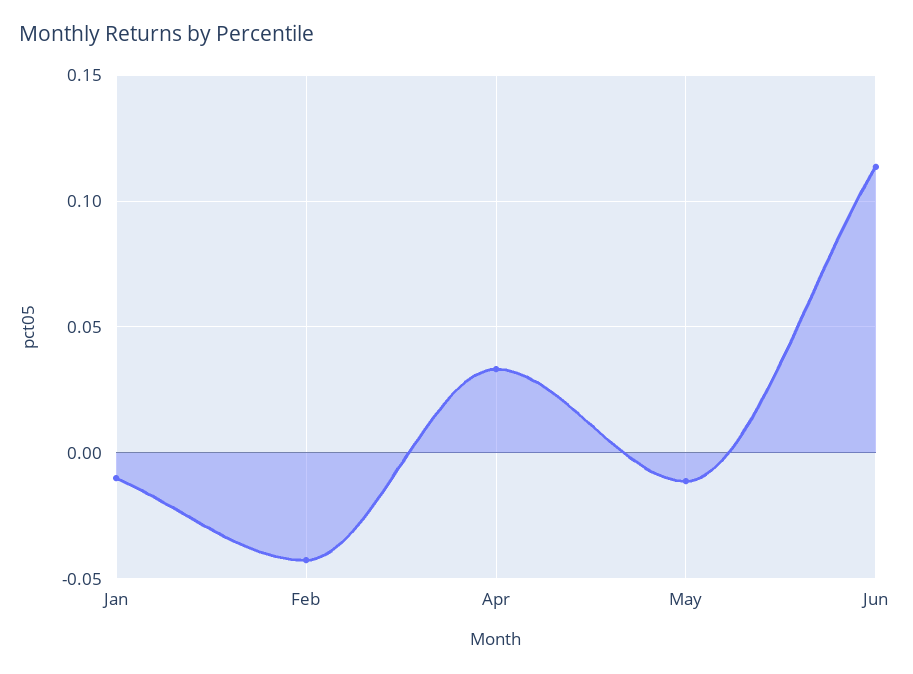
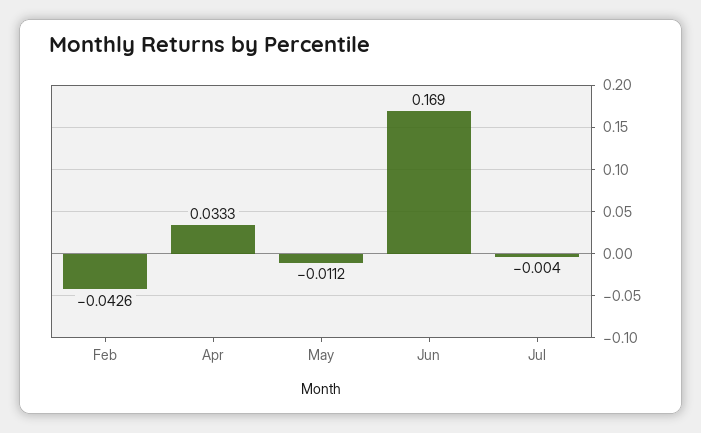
Jan: -0.01 -> none
Jun: 0.115 -> 0.169
Jul: none -> -0.004

